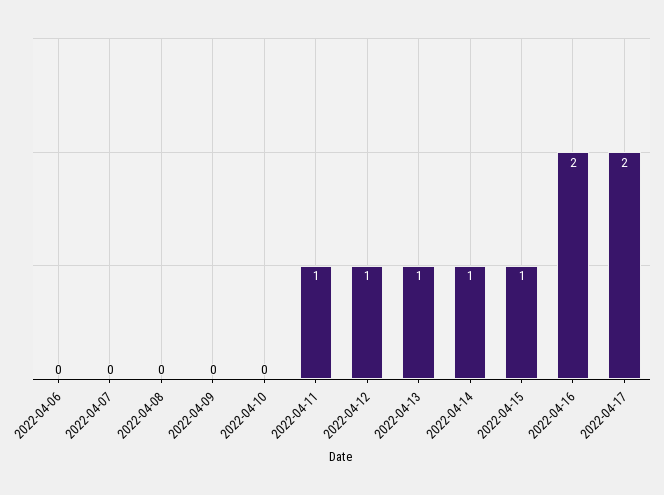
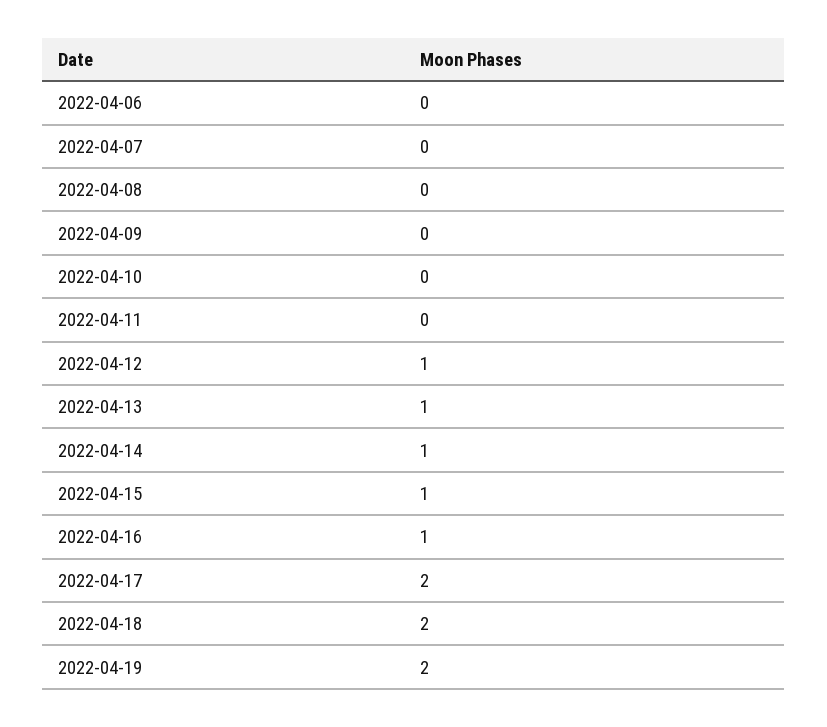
2022-04-11: 1 -> 0
2022-04-16: 2 -> 1
2022-04-18: none -> 2
2022-04-19: none -> 2

